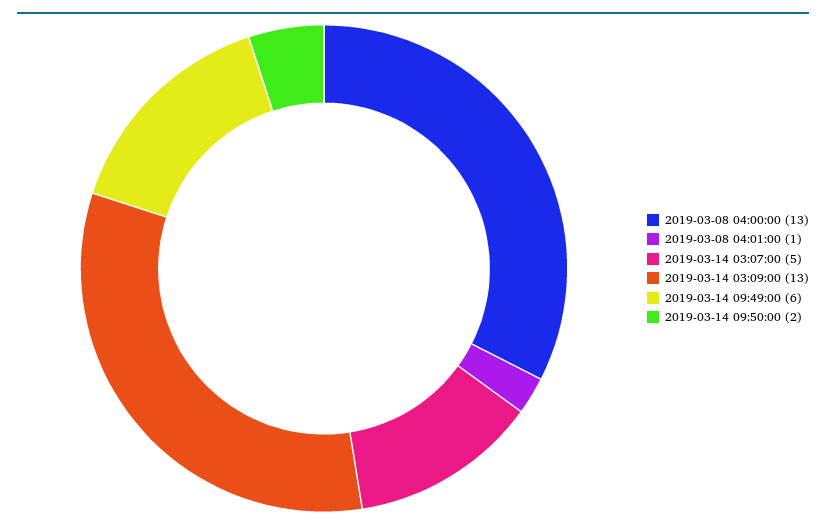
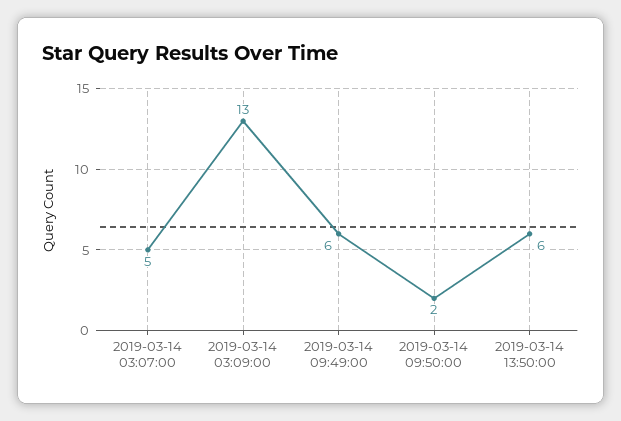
2019-03-08 04:00:00: 13 -> none
2019-03-08 04:01:00: 1 -> none
2019-03-14 13:50:00: none -> 6

